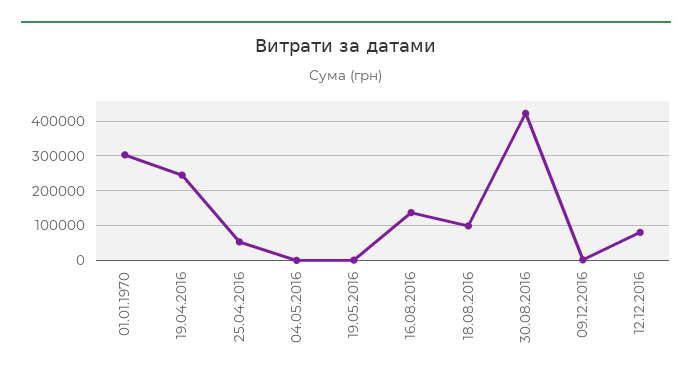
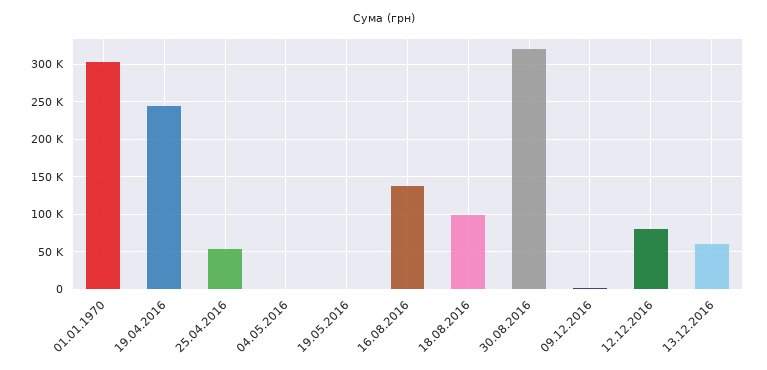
30.08.2016: 420000 -> 320000
13.12.2016: none -> 60000

